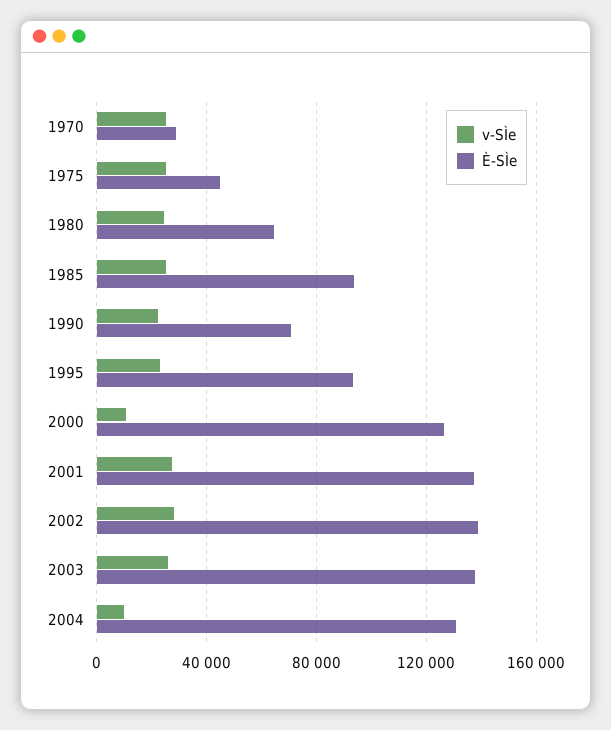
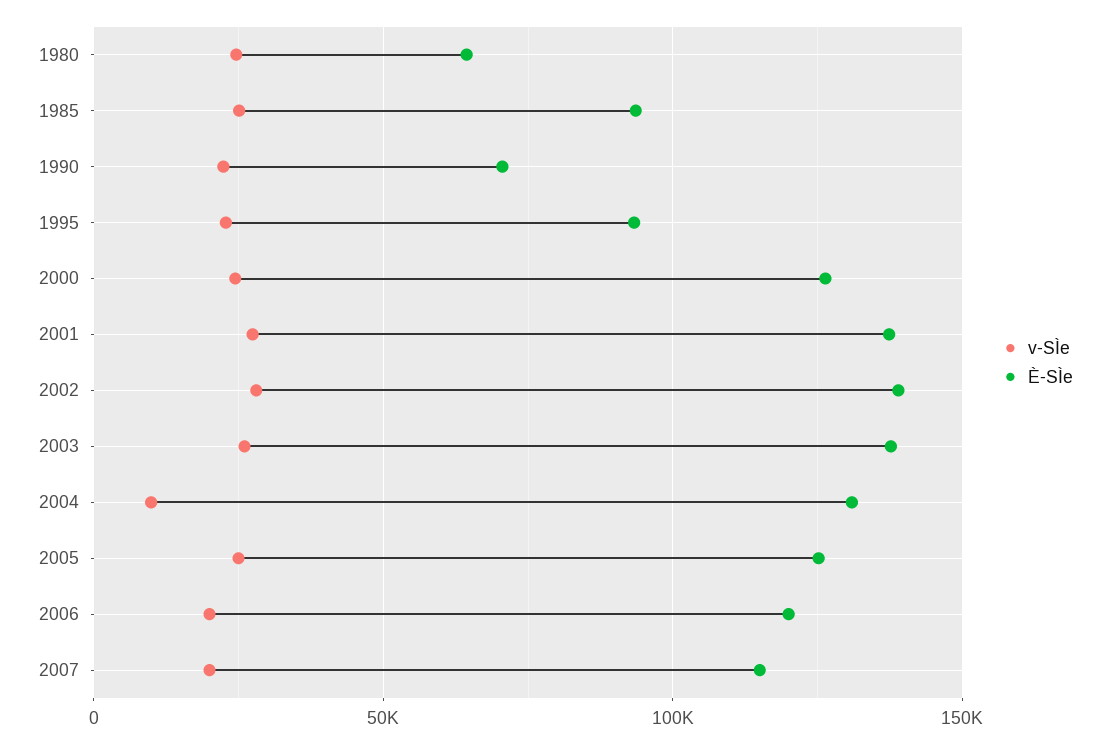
v-SÌe, 1970: 25000 -> none
È-SÌe, 1970: 30000 -> none
v-SÌe, 1975: 25000 -> none
È-SÌe, 1975: 45000 -> none
v-SÌe, 2000: 10000 -> 25000
v-SÌe, 2005: none -> 25000
È-SÌe, 2005: none -> 125000
v-SÌe, 2006: none -> 20000
È-SÌe, 2006: none -> 120000
v-SÌe, 2007: none -> 20000
È-SÌe, 2007: none -> 115000

